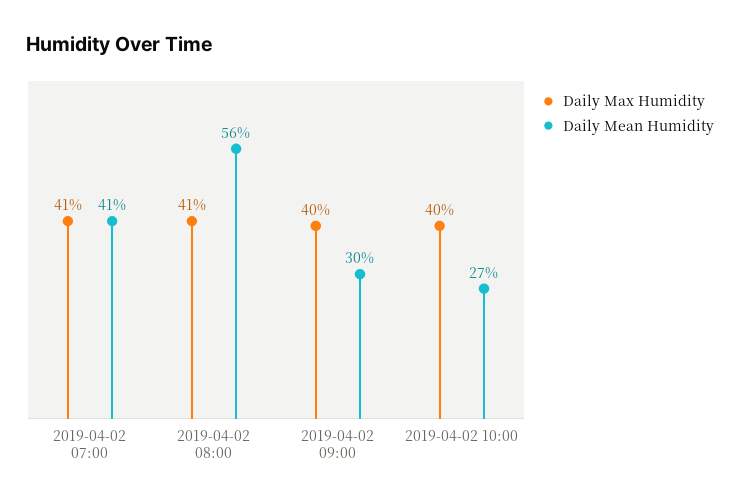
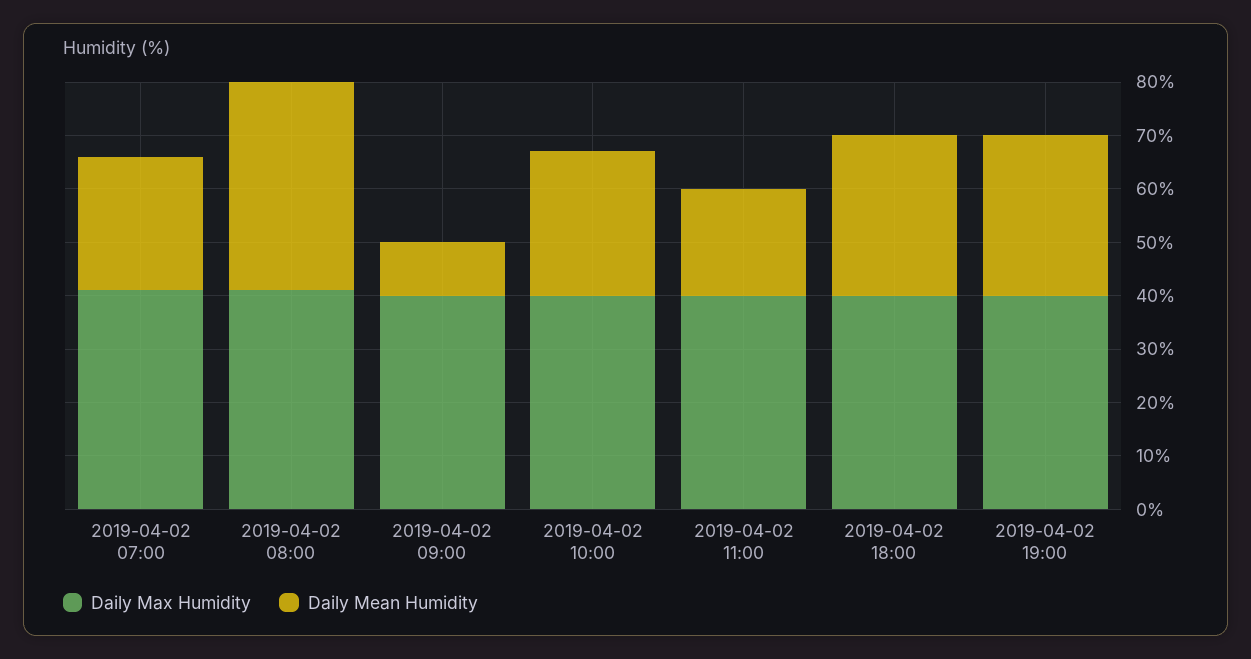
Daily Mean Humidity, 2019-04-02 07:00: 41 -> 25
Daily Mean Humidity, 2019-04-02 08:00: 56 -> 40
Daily Mean Humidity, 2019-04-02 09:00: 30 -> 10
Daily Max Humidity, 2019-04-02 11:00: none -> 40
Daily Mean Humidity, 2019-04-02 11:00: none -> 20
Daily Max Humidity, 2019-04-02 18:00: none -> 40
Daily Mean Humidity, 2019-04-02 18:00: none -> 30
Daily Max Humidity, 2019-04-02 19:00: none -> 40
Daily Mean Humidity, 2019-04-02 19:00: none -> 30

